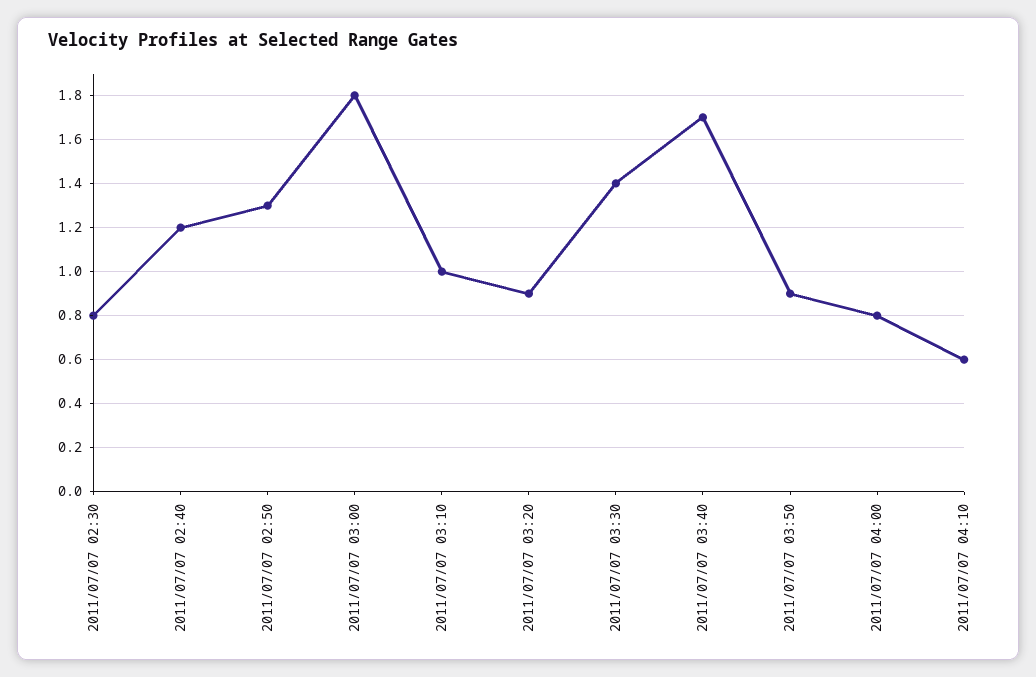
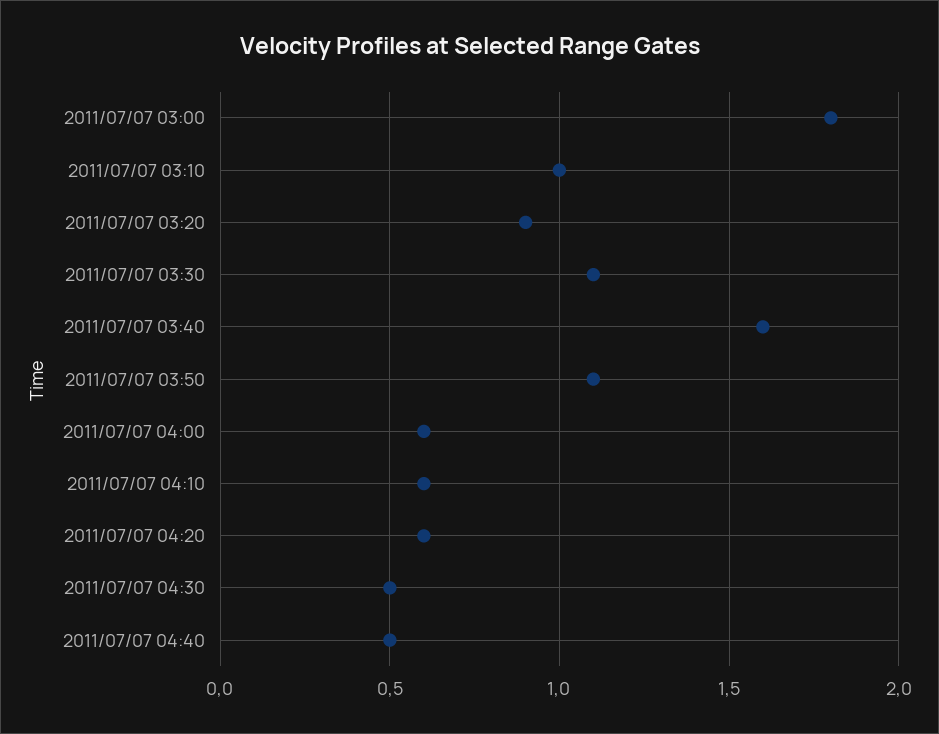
2011/07/07 02:30: 0.8 -> none
2011/07/07 02:40: 1.2 -> none
2011/07/07 02:50: 1.3 -> none
2011/07/07 03:30: 1.4 -> 1.1
2011/07/07 03:40: 1.7 -> 1.6
2011/07/07 03:50: 0.9 -> 1.1
2011/07/07 04:00: 0.8 -> 0.6
2011/07/07 04:20: none -> 0.6
2011/07/07 04:30: none -> 0.5
2011/07/07 04:40: none -> 0.5

